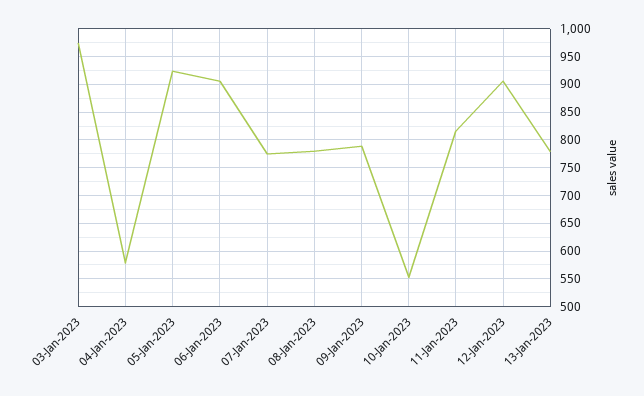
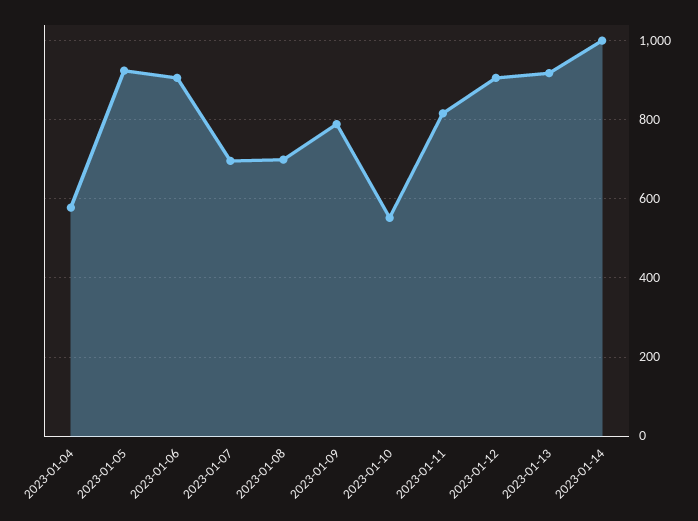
03-Jan-2023: 975 -> none
07-Jan-2023: 775 -> 700
08-Jan-2023: 775 -> 700
13-Jan-2023: 775 -> 920
2023-01-14: none -> 1000

